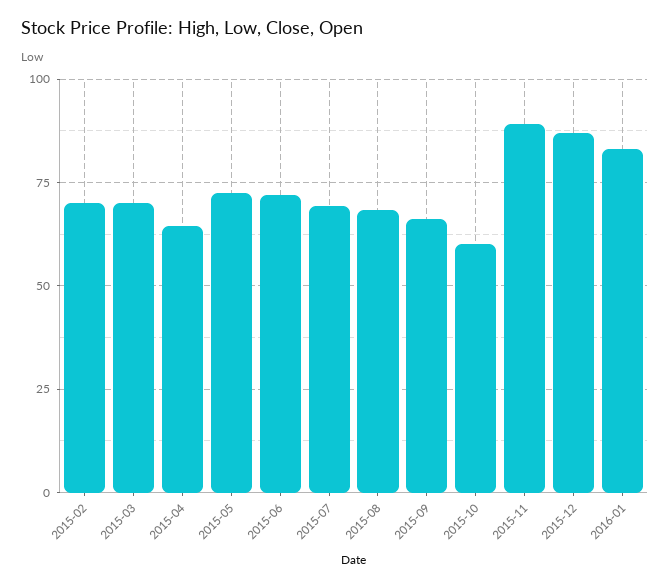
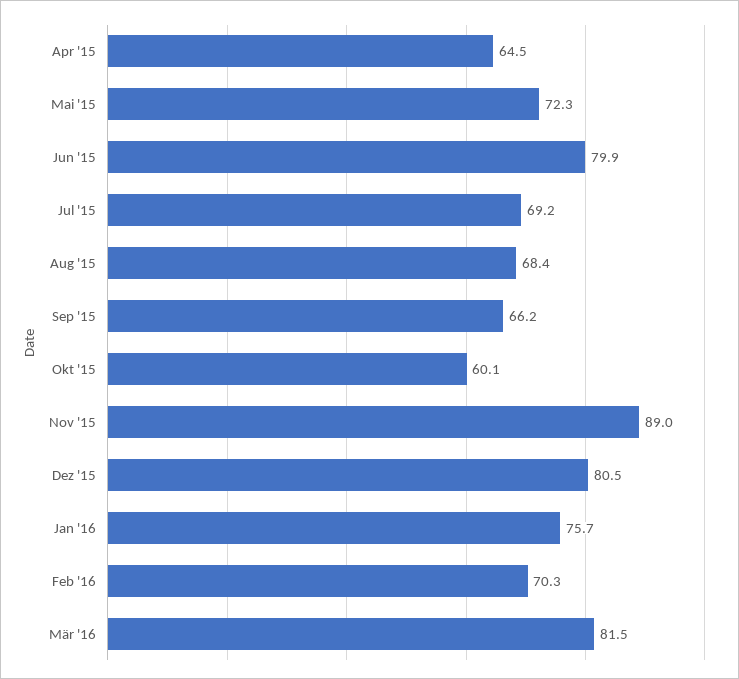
2015-02: 70 -> none
2015-03: 70 -> none
2015-06: 72.5 -> 79.9
2015-12: 87.5 -> 80.5
2016-01: 82.5 -> 75.7
Feb '16: none -> 70.3
Mär '16: none -> 81.5

